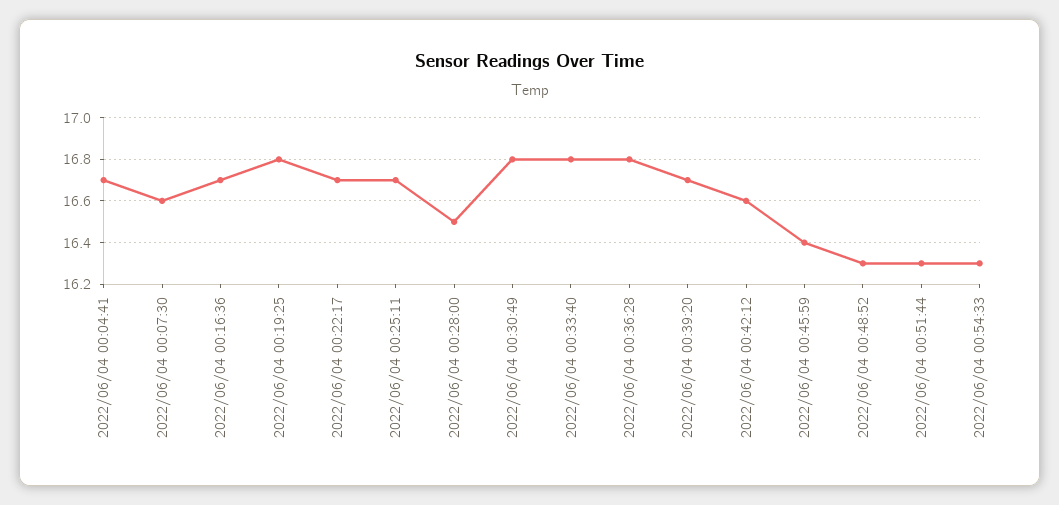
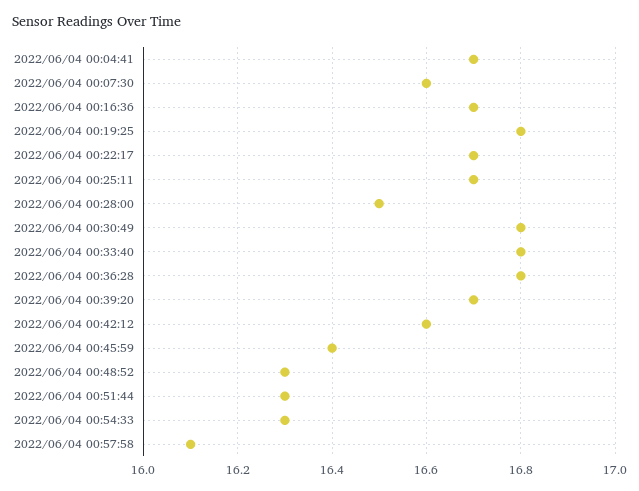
2022/06/04 00:57:58: none -> 16.1

